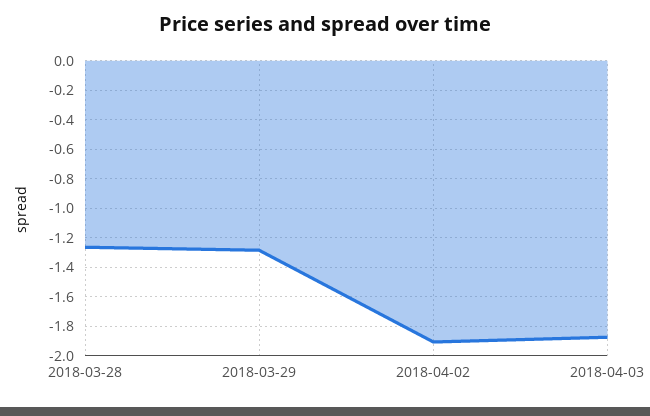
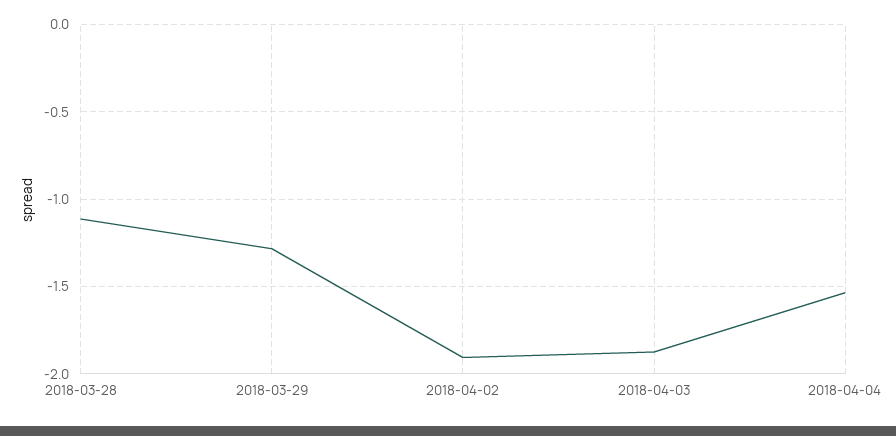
2018-03-28: -1.25 -> -1.1
2018-04-04: none -> -1.55

